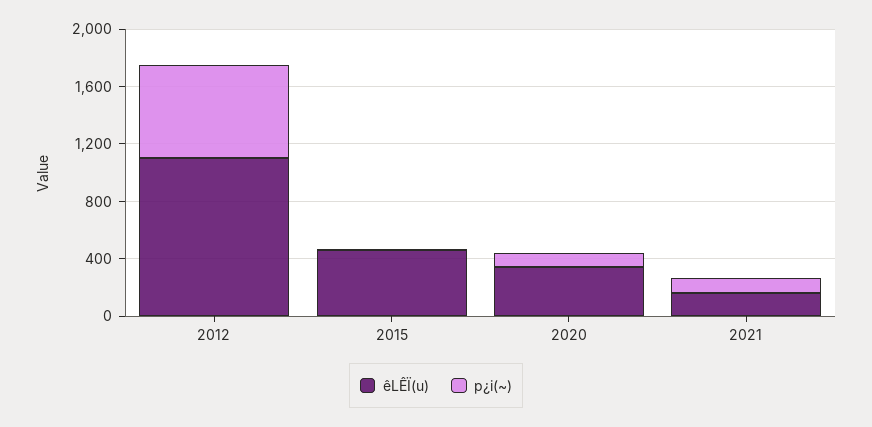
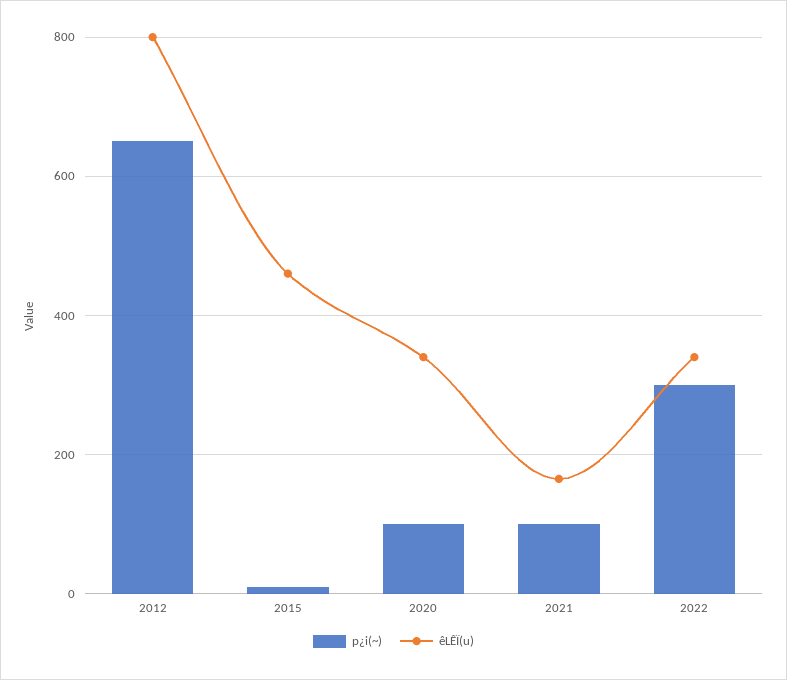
êLÊÏ(u), 2012: 1100 -> 800
p¿i(~), 2022: none -> 300
êLÊÏ(u), 2022: none -> 340

